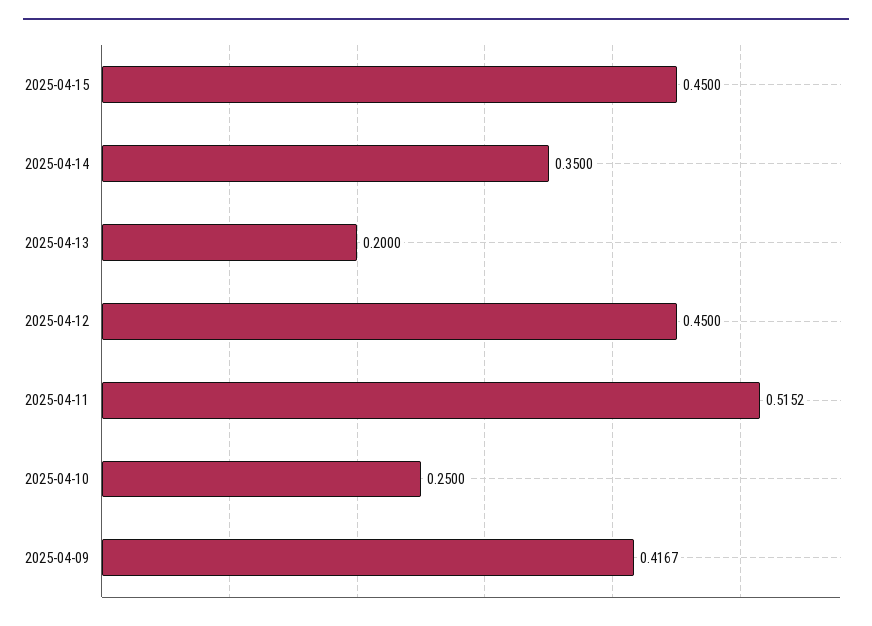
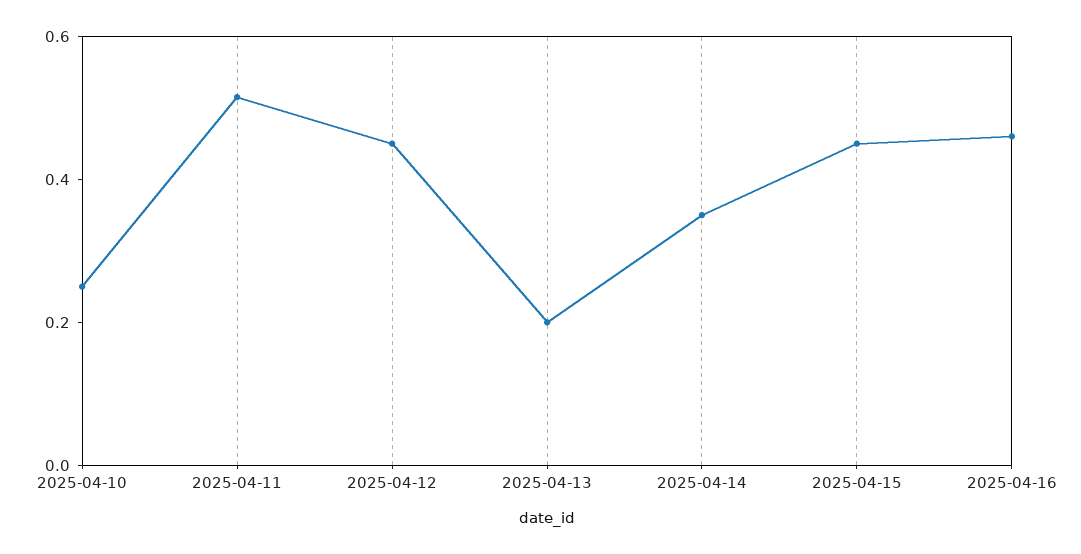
2025-04-09: 0.4167 -> none
2025-04-16: none -> 0.45

